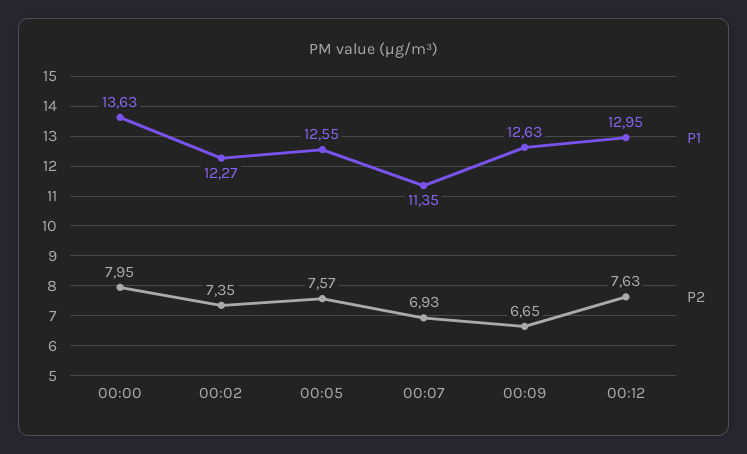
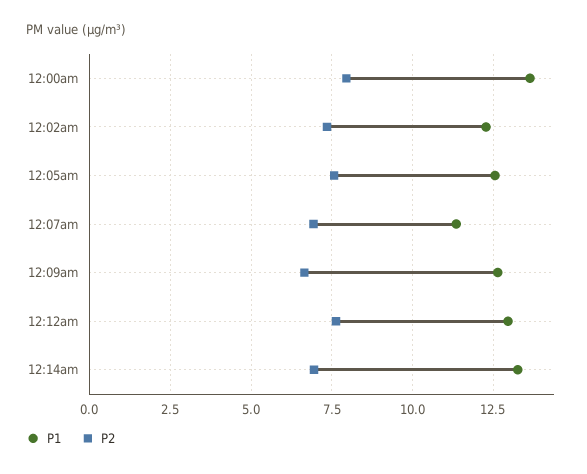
P1, 12:14am: none -> 13.25
P2, 12:14am: none -> 7

